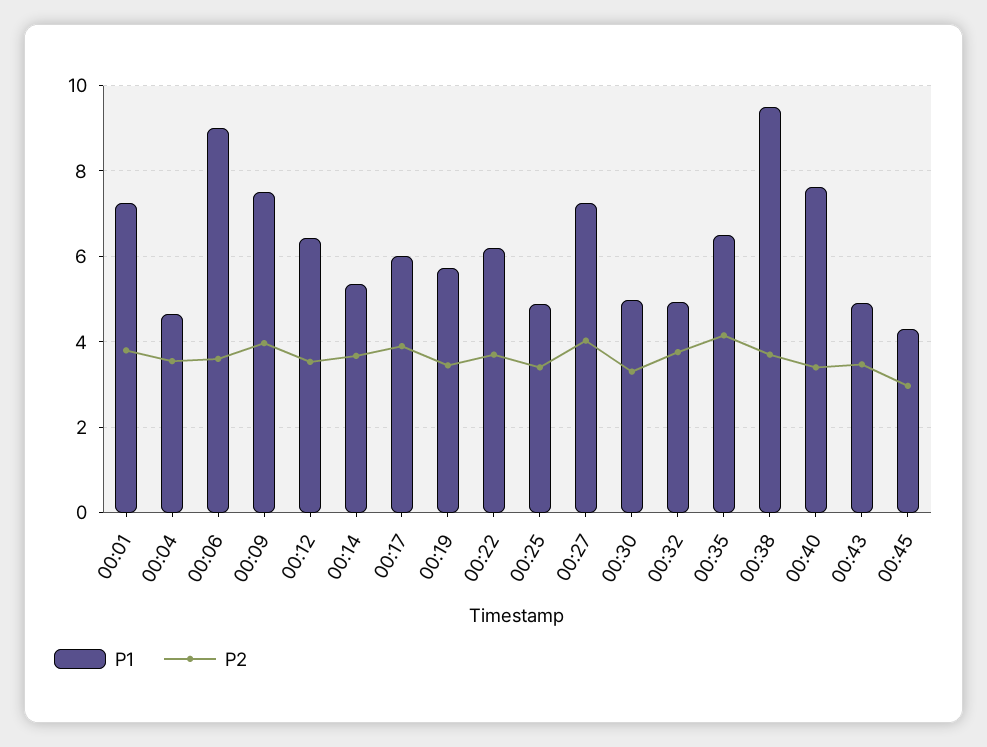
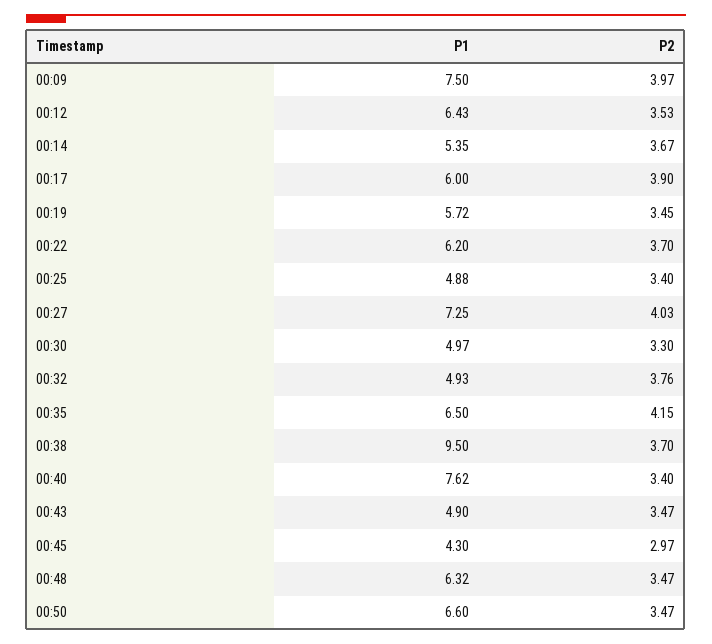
P1, 00:01: 7.2 -> none
P2, 00:01: 3.8 -> none
P1, 00:04: 4.6 -> none
P2, 00:04: 3.6 -> none
P1, 00:06: 9 -> none
P2, 00:06: 3.6 -> none
P1, 00:48: none -> 6.32
P2, 00:48: none -> 3.47
P1, 00:50: none -> 6.6
P2, 00:50: none -> 3.47

